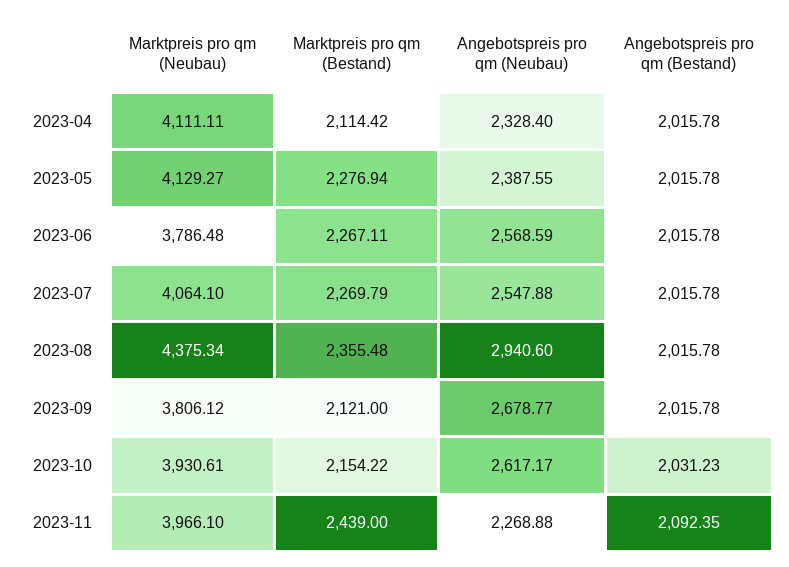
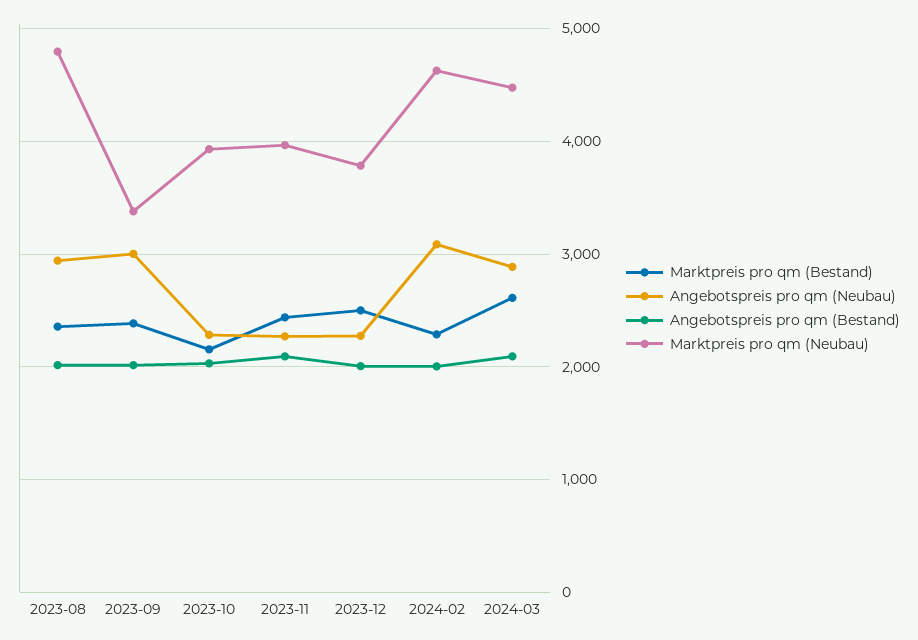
Marktpreis pro qm (Neubau), 2023-04: 4111.11 -> none
Marktpreis pro qm (Bestand), 2023-04: 2114.42 -> none
Angebotspreis pro qm (Neubau), 2023-04: 2328.4 -> none
Angebotspreis pro qm (Bestand), 2023-04: 2015.78 -> none
Marktpreis pro qm (Neubau), 2023-05: 4129.27 -> none
Marktpreis pro qm (Bestand), 2023-05: 2276.94 -> none
Angebotspreis pro qm (Neubau), 2023-05: 2387.55 -> none
Angebotspreis pro qm (Bestand), 2023-05: 2015.78 -> none
Marktpreis pro qm (Neubau), 2023-06: 3786.48 -> none
Marktpreis pro qm (Bestand), 2023-06: 2267.11 -> none
Angebotspreis pro qm (Neubau), 2023-06: 2568.59 -> none
Angebotspreis pro qm (Bestand), 2023-06: 2015.78 -> none
Marktpreis pro qm (Neubau), 2023-07: 4064.1 -> none
Marktpreis pro qm (Bestand), 2023-07: 2269.79 -> none
Angebotspreis pro qm (Neubau), 2023-07: 2547.88 -> none
Angebotspreis pro qm (Bestand), 2023-07: 2015.78 -> none
Marktpreis pro qm (Neubau), 2023-08: 4375.34 -> 4800
Marktpreis pro qm (Neubau), 2023-09: 3806.12 -> 3400
Marktpreis pro qm (Bestand), 2023-09: 2121 -> 2400
Angebotspreis pro qm (Neubau), 2023-09: 2678.77 -> 3000
Angebotspreis pro qm (Neubau), 2023-10: 2617.17 -> 2300
Marktpreis pro qm (Bestand), 2023-12: none -> 2500
Angebotspreis pro qm (Neubau), 2023-12: none -> 2300
Angebotspreis pro qm (Bestand), 2023-12: none -> 2000
Marktpreis pro qm (Neubau), 2023-12: none -> 3800
Marktpreis pro qm (Bestand), 2024-02: none -> 2300
Angebotspreis pro qm (Neubau), 2024-02: none -> 3100
Angebotspreis pro qm (Bestand), 2024-02: none -> 2000
Marktpreis pro qm (Neubau), 2024-02: none -> 4600
Marktpreis pro qm (Bestand), 2024-03: none -> 2600
Angebotspreis pro qm (Neubau), 2024-03: none -> 2900
Angebotspreis pro qm (Bestand), 2024-03: none -> 2100
Marktpreis pro qm (Neubau), 2024-03: none -> 4500

